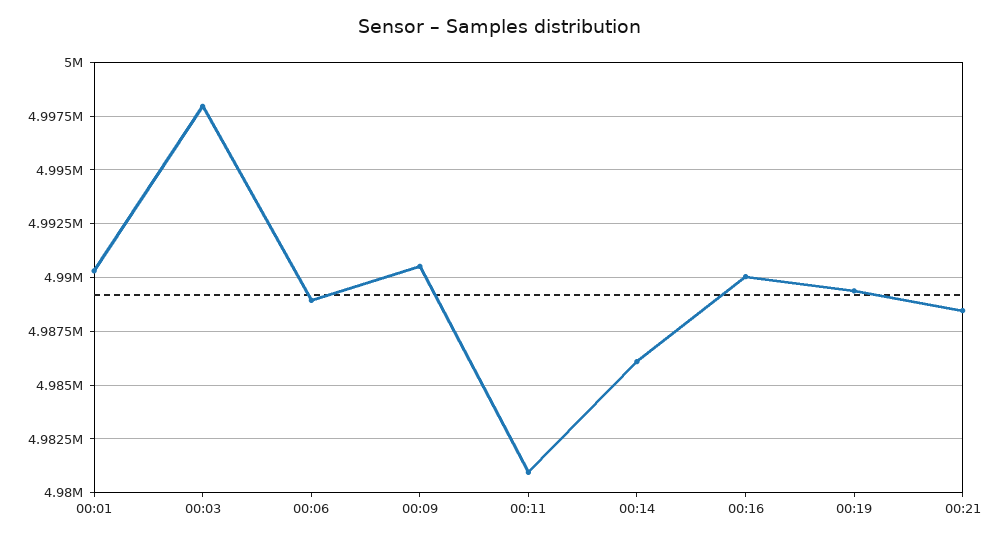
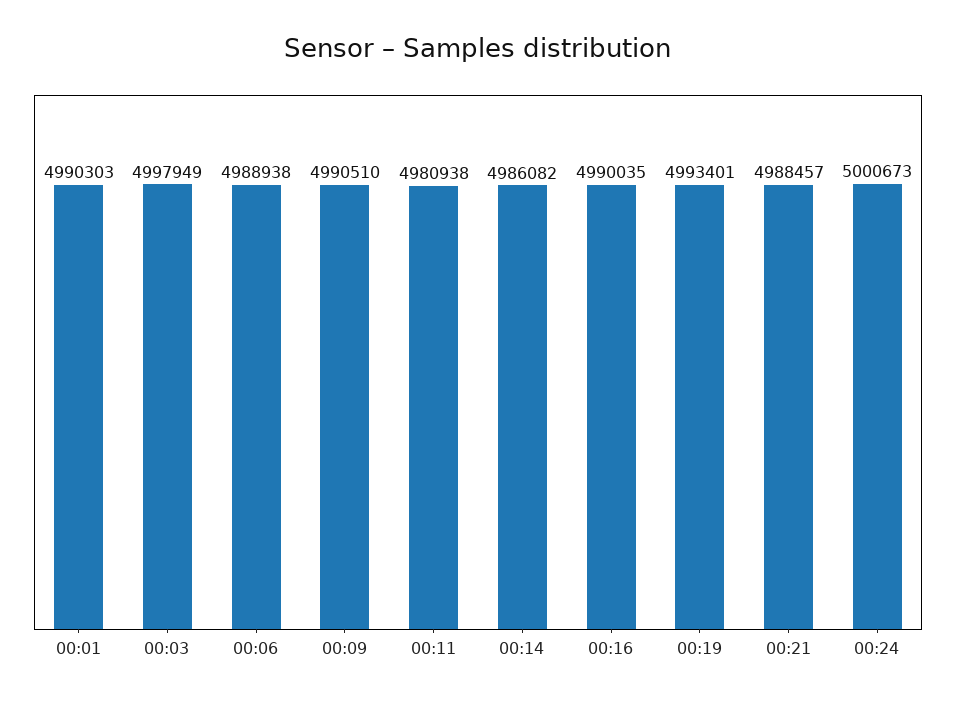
00:19: 4989500 -> 4993401
00:24: none -> 5000673

